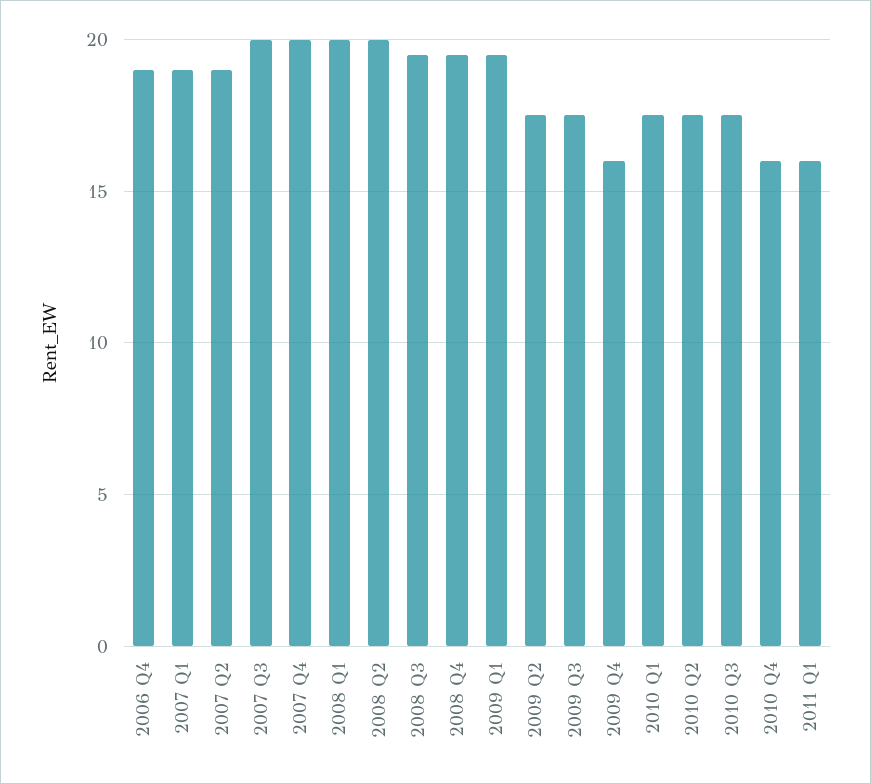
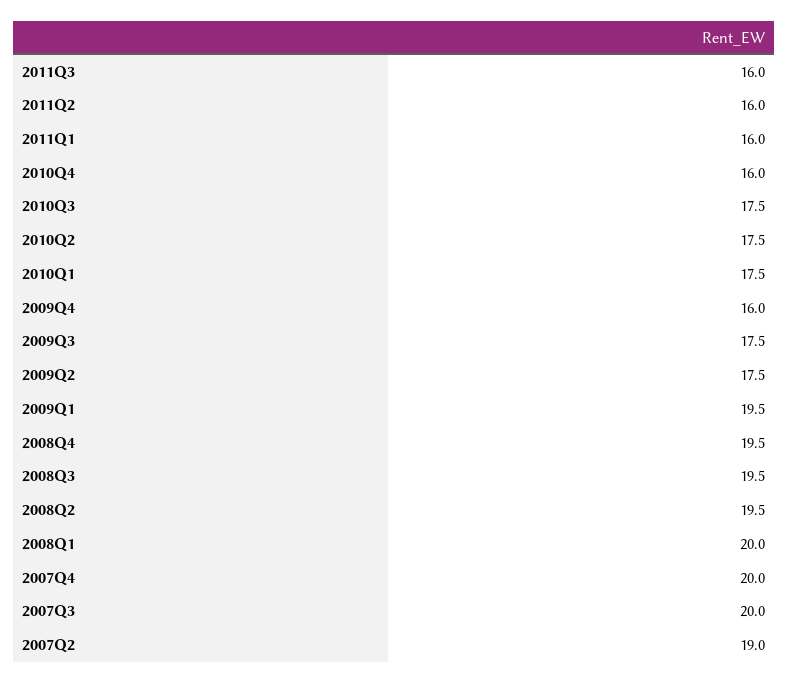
2006 Q4: 19 -> none
2007 Q1: 19 -> none
2008 Q2: 20 -> 19.5
2011Q3: none -> 16
2011Q2: none -> 16

